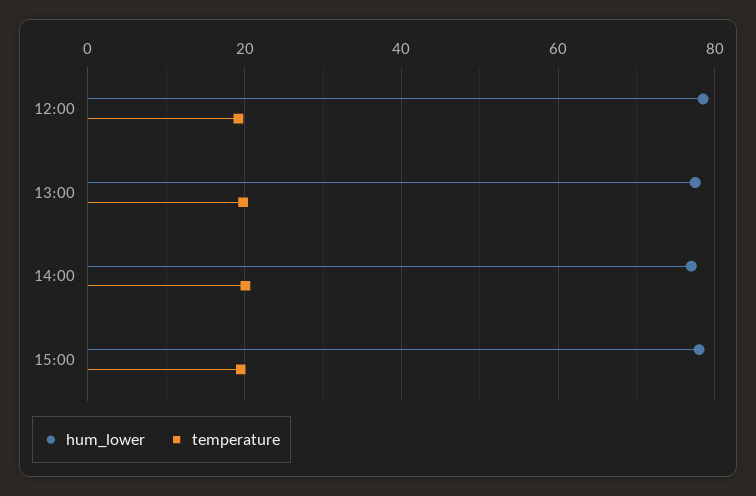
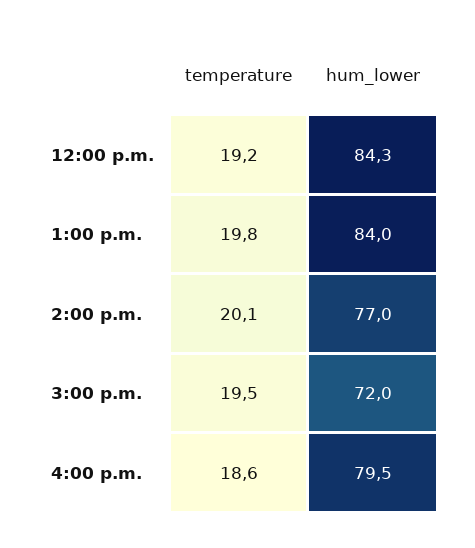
hum_lower, 12:00: 78 -> 84.3
hum_lower, 13:00: 78 -> 84
hum_lower, 15:00: 78 -> 72
temperature, 4:00 p.m.: none -> 18.6
hum_lower, 4:00 p.m.: none -> 79.5

